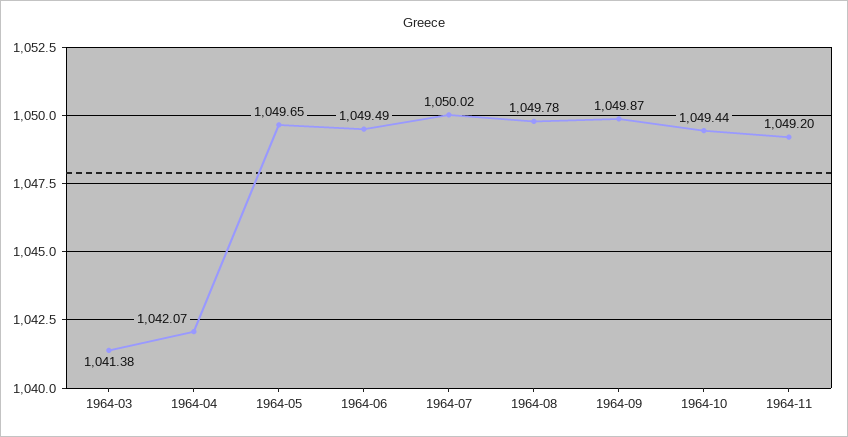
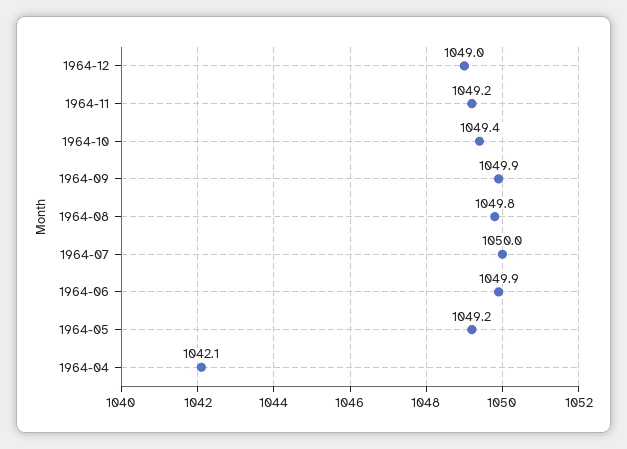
1964-03: 1041.38 -> none
1964-05: 1049.65 -> 1049.2
1964-06: 1049.49 -> 1049.9
1964-12: none -> 1049

